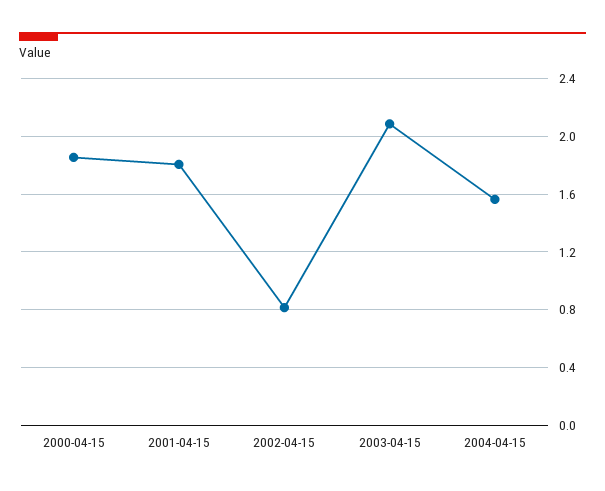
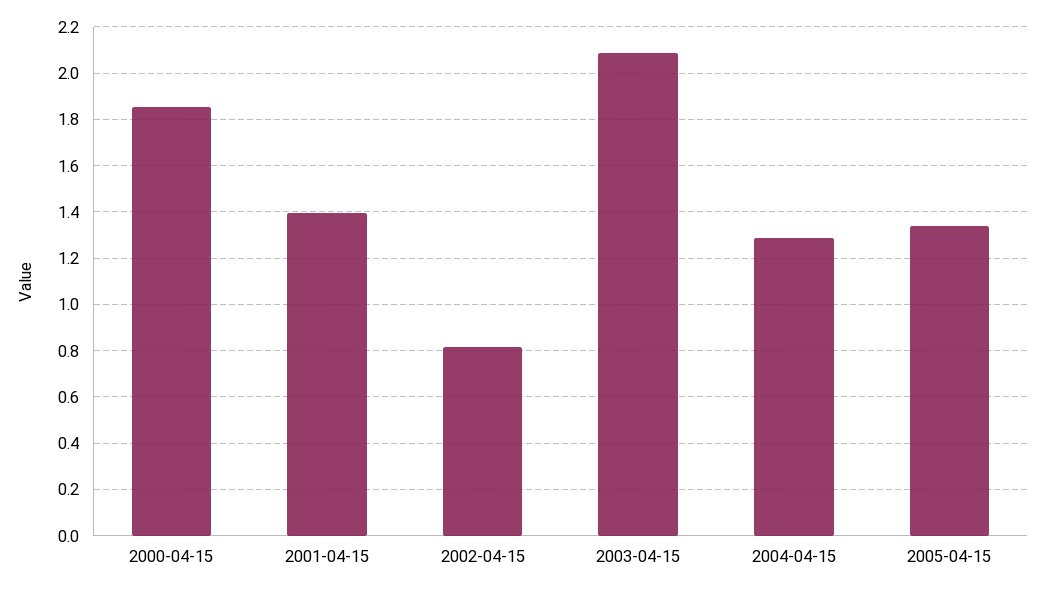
2001-04-15: 1.8 -> 1.4
2004-04-15: 1.55 -> 1.3
2005-04-15: none -> 1.35

